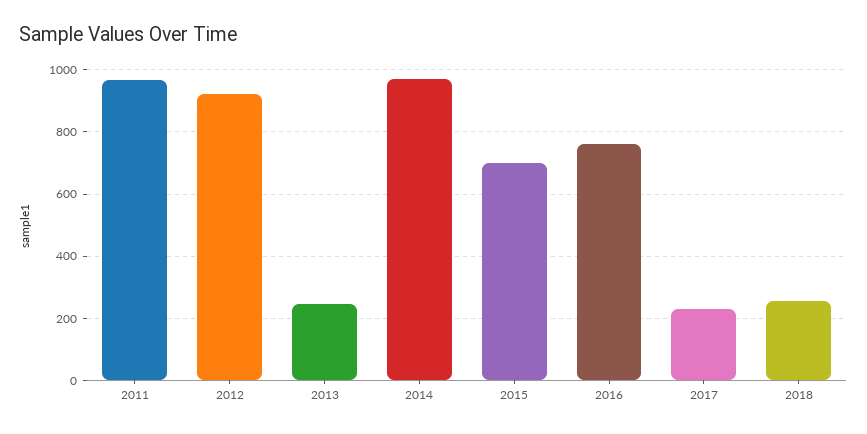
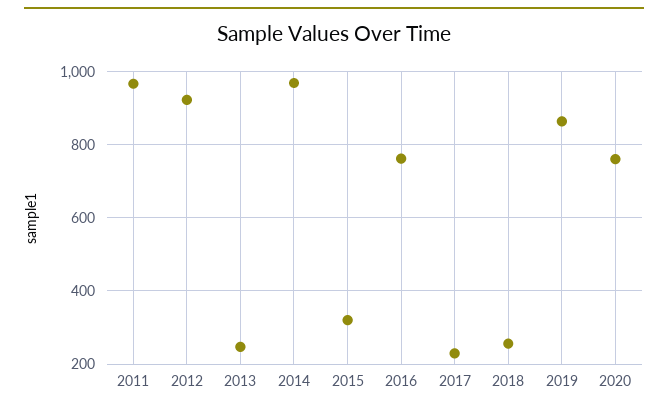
2015: 700 -> 320
2019: none -> 860
2020: none -> 760

